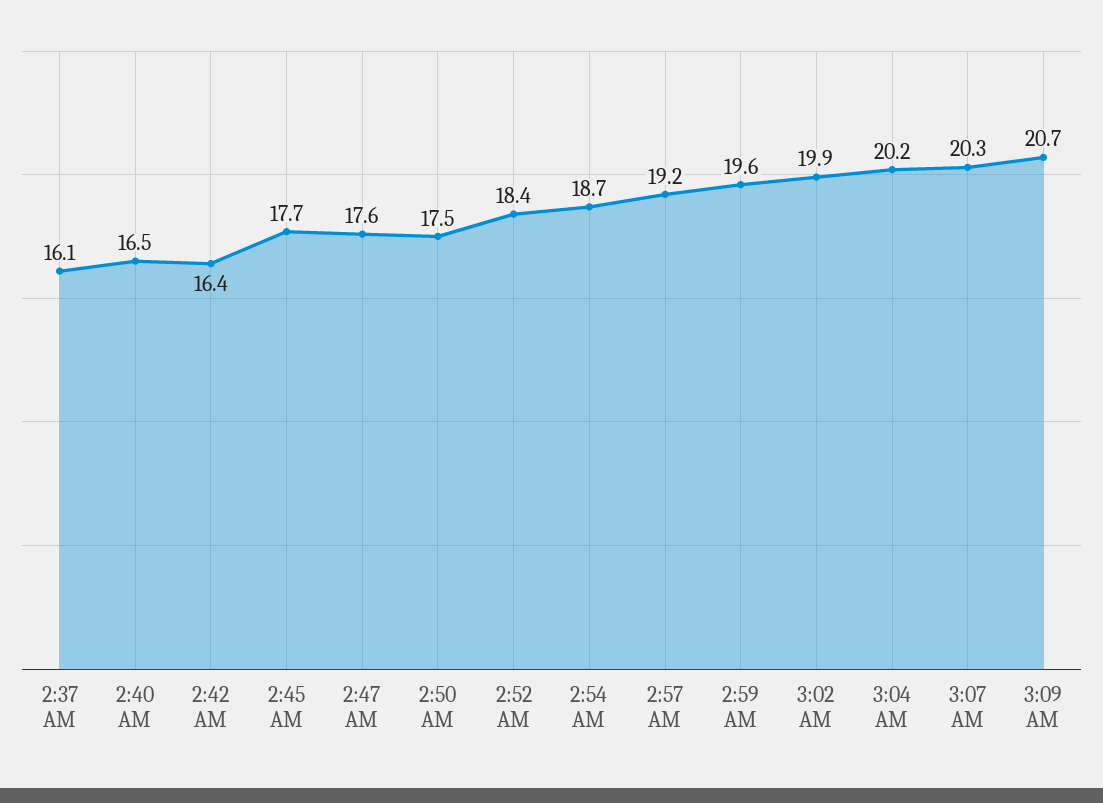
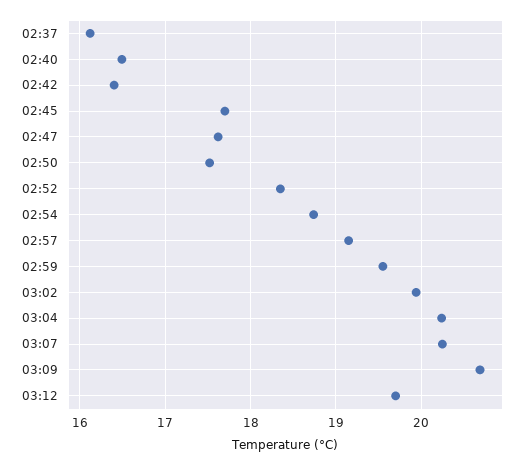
03:12: none -> 19.7

